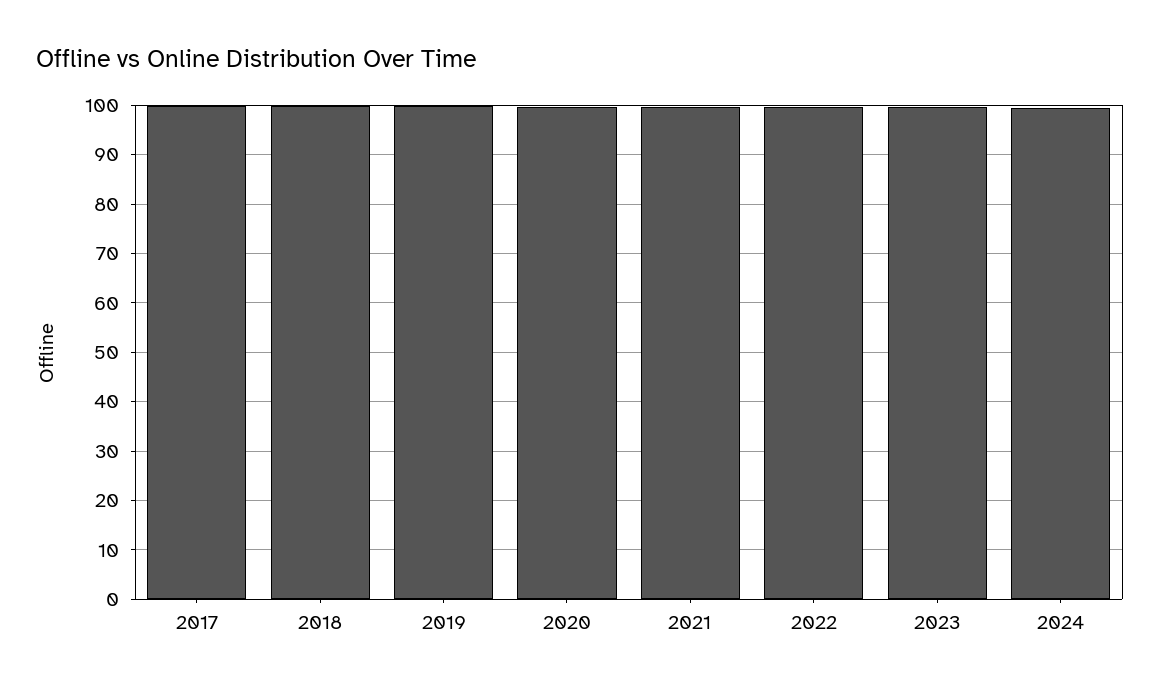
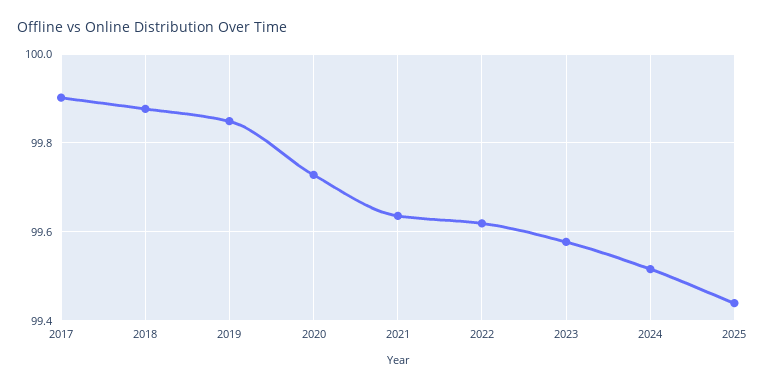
2025: none -> 99.44

